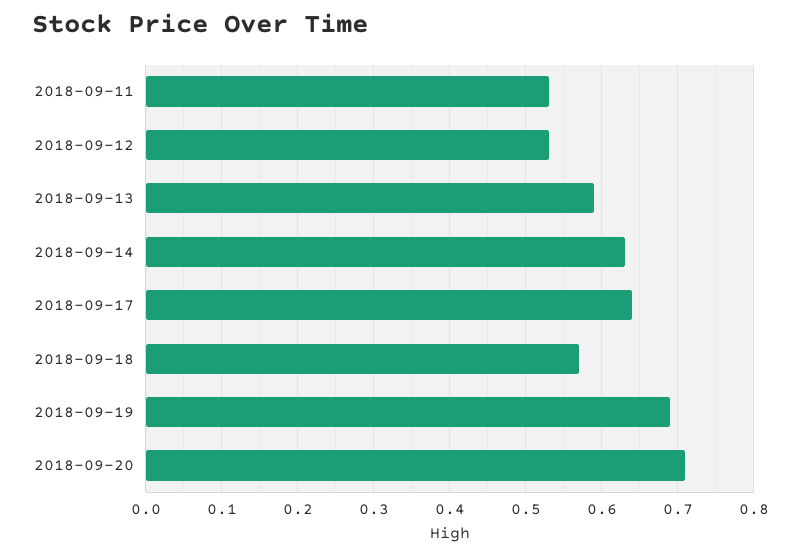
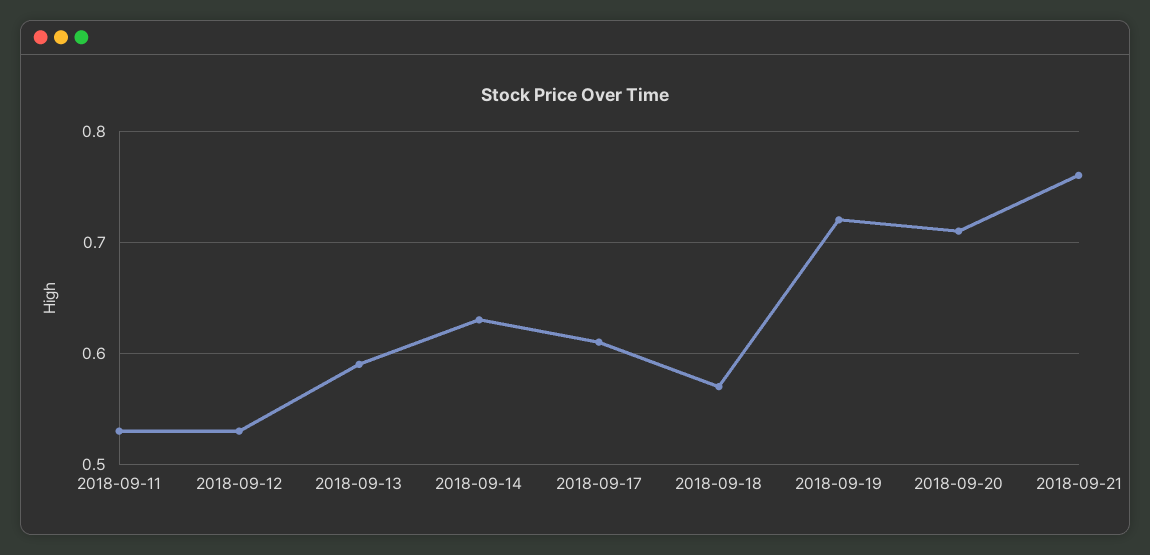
2018-09-17: 0.64 -> 0.61
2018-09-19: 0.69 -> 0.72
2018-09-21: none -> 0.76

